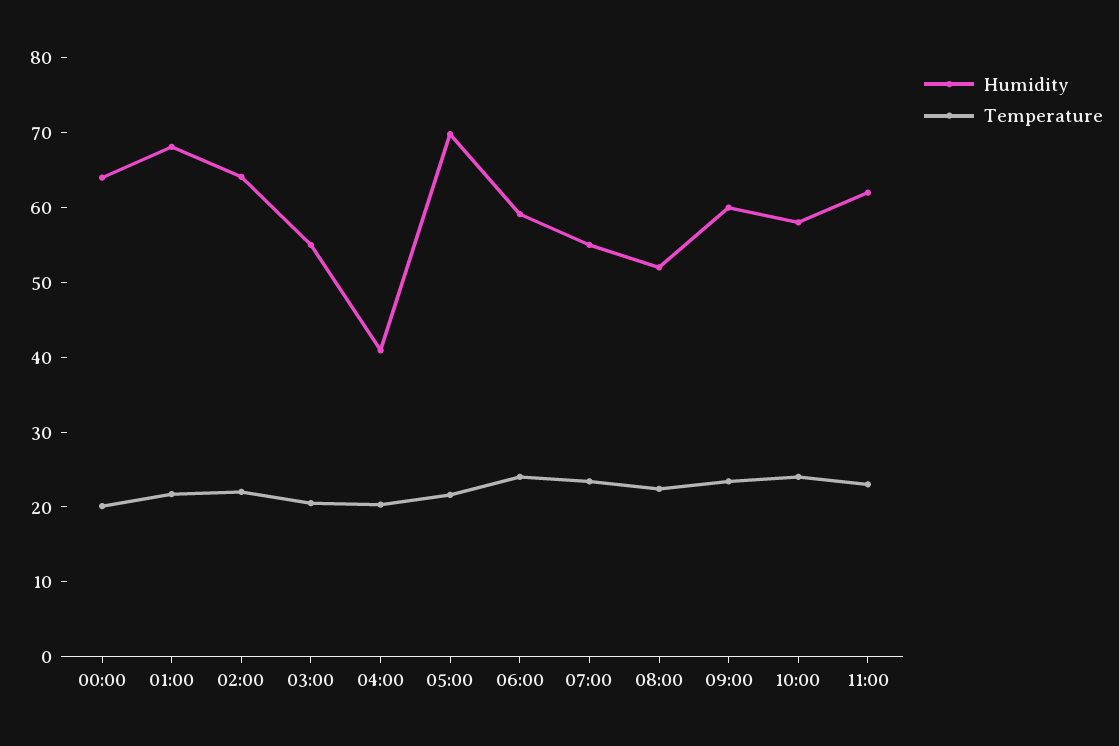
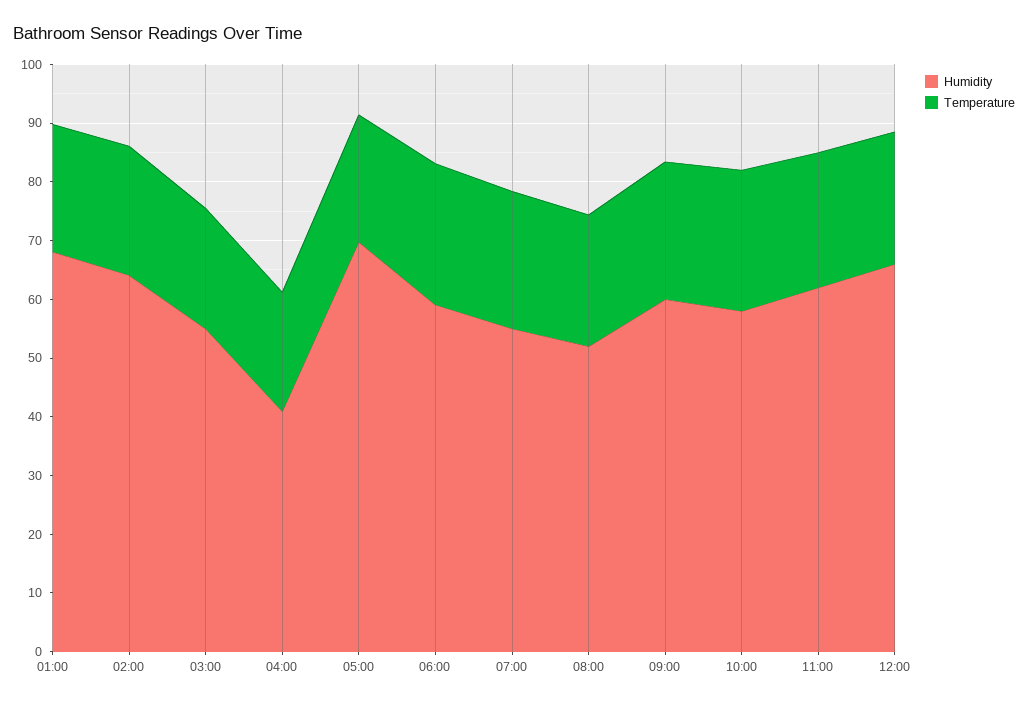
Humidity, 00:00: 64 -> none
Temperature, 00:00: 20 -> none
Humidity, 12:00: none -> 66
Temperature, 12:00: none -> 22

